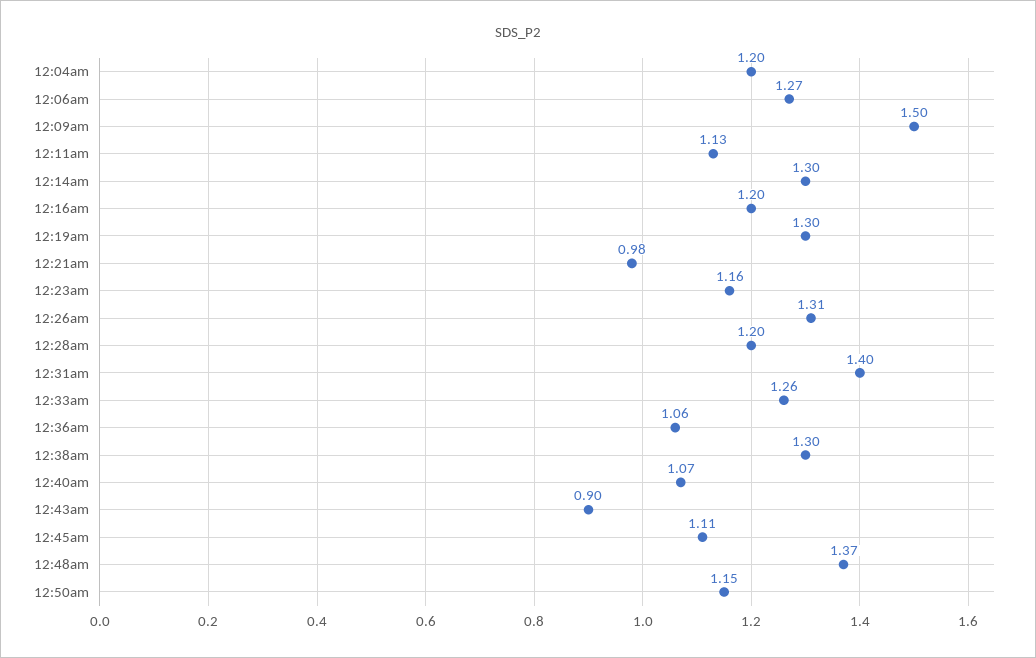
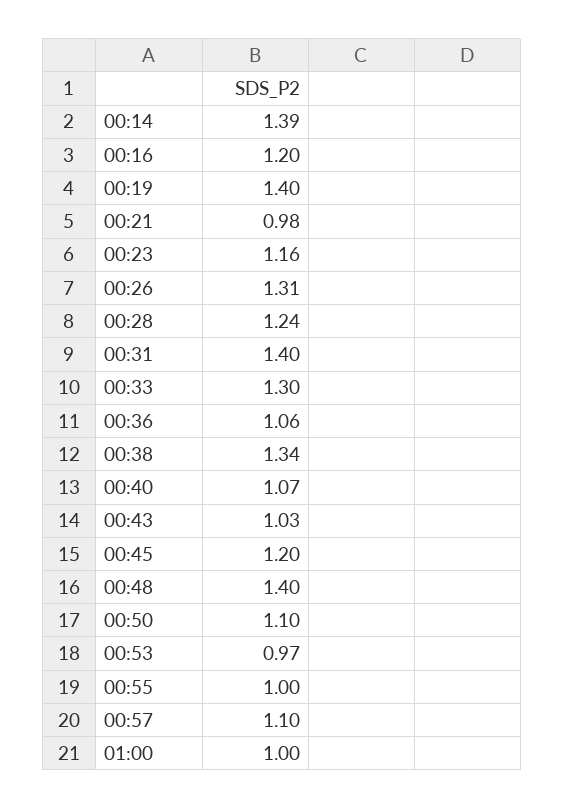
12:04am: 1.2 -> none
12:06am: 1.27 -> none
12:09am: 1.5 -> none
12:11am: 1.13 -> none
12:14am: 1.3 -> 1.39
12:19am: 1.3 -> 1.4
12:28am: 1.2 -> 1.24
12:33am: 1.26 -> 1.3
12:38am: 1.3 -> 1.34
12:43am: 0.9 -> 1.03
12:45am: 1.11 -> 1.2
12:48am: 1.37 -> 1.4
12:50am: 1.15 -> 1.1
00:53: none -> 0.97
00:55: none -> 1
00:57: none -> 1.1
01:00: none -> 1

